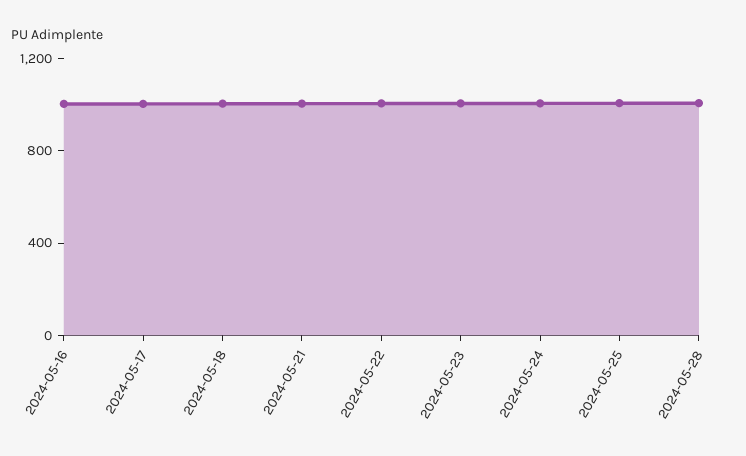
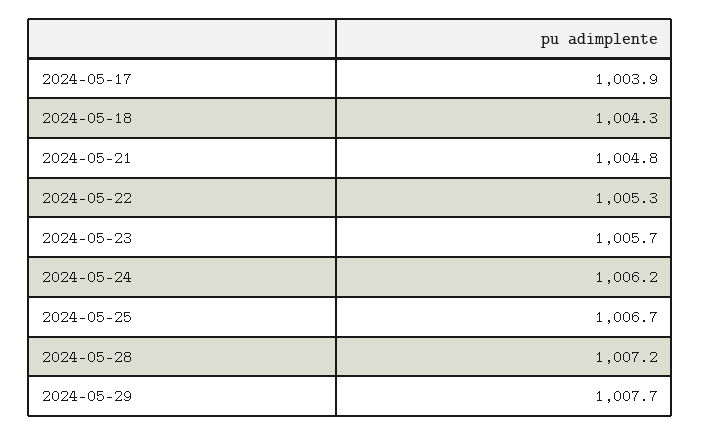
2024-05-16: 1000 -> none
2024-05-29: none -> 1007.7

